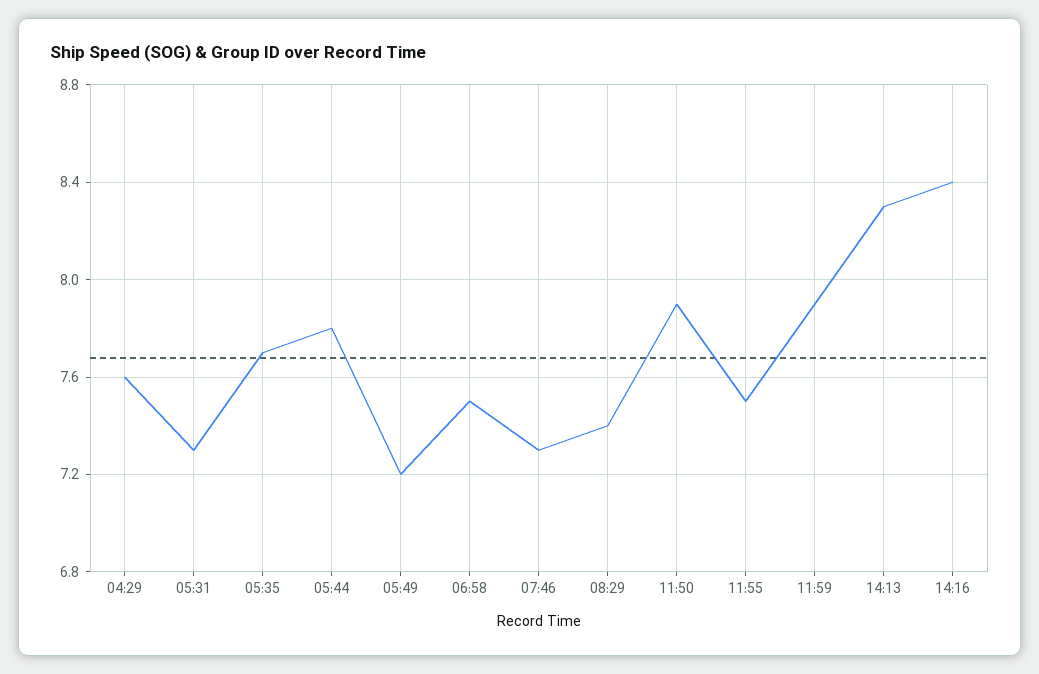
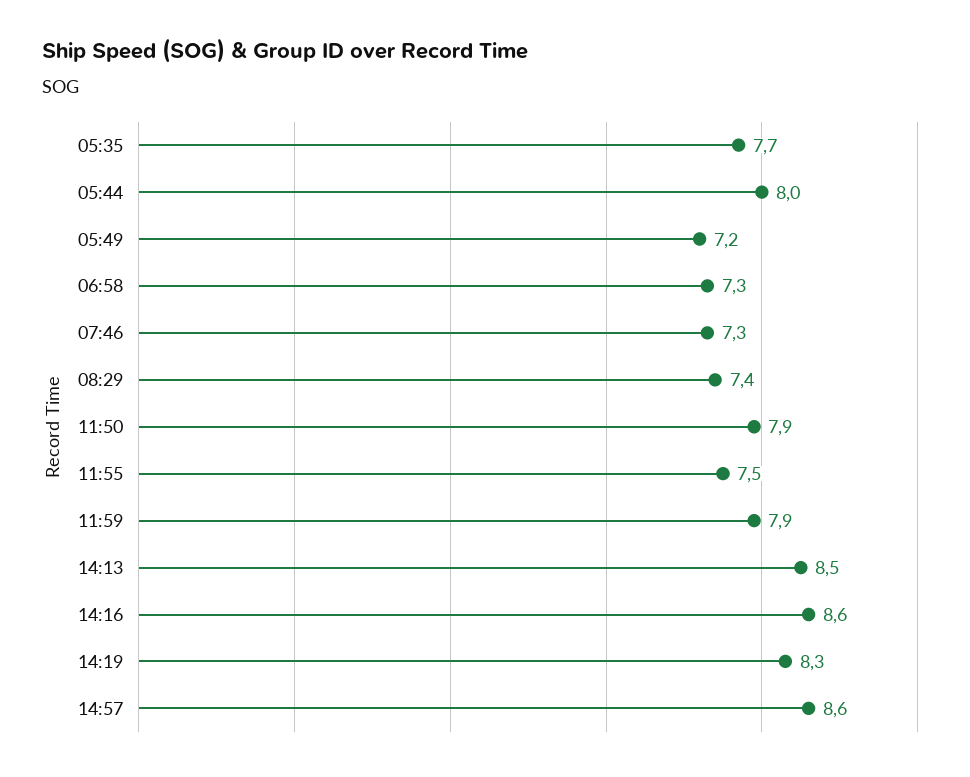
04:29: 7.6 -> none
05:31: 7.3 -> none
05:44: 7.8 -> 8
06:58: 7.5 -> 7.3
14:13: 8.3 -> 8.5
14:16: 8.4 -> 8.6
14:19: none -> 8.3
14:57: none -> 8.6

